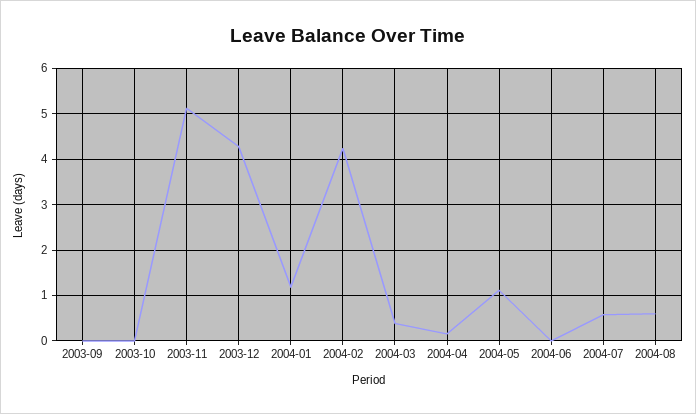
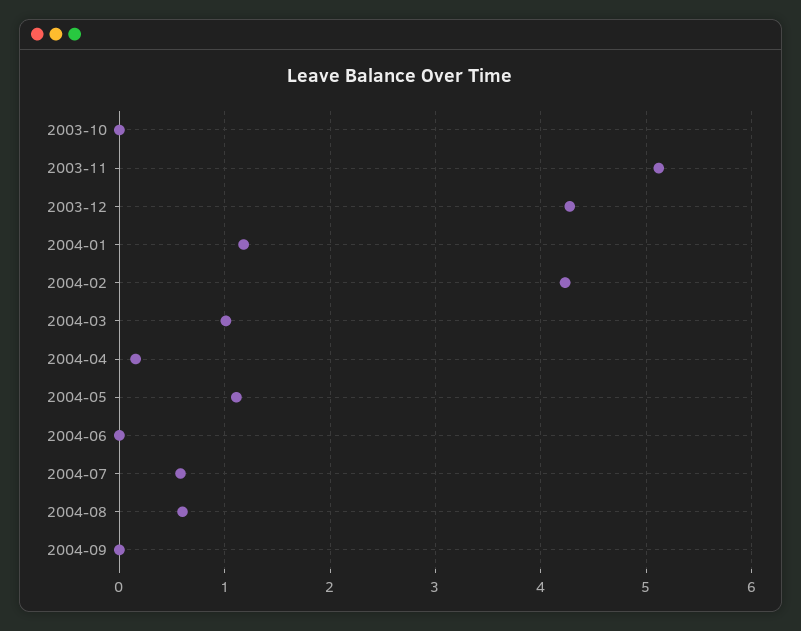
2003-09: 0 -> none
2004-03: 0.4 -> 1
2004-09: none -> 0

